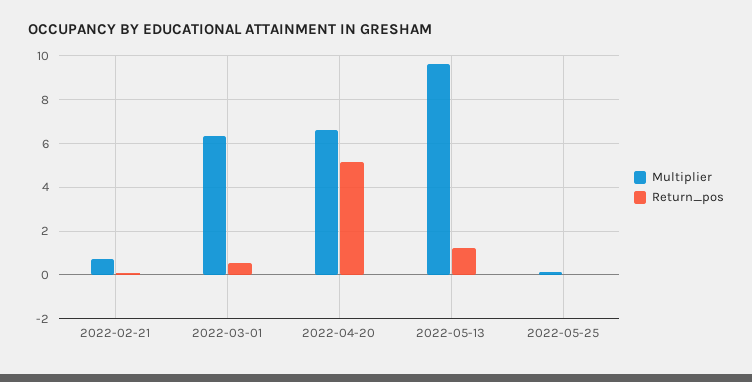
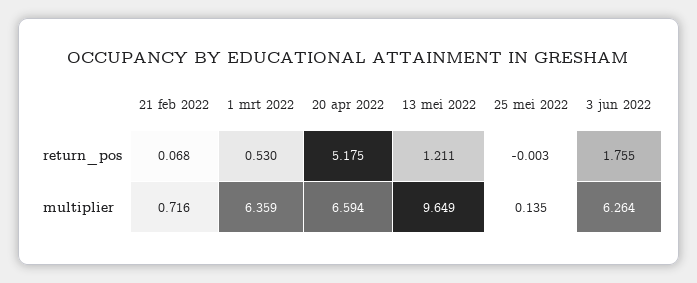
Return_pos, 3 jun 2022: none -> 1.755
Multiplier, 3 jun 2022: none -> 6.264

